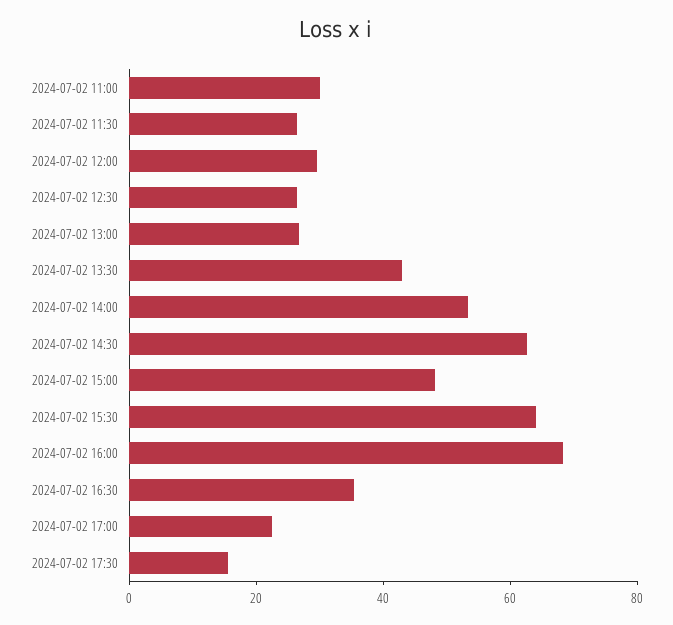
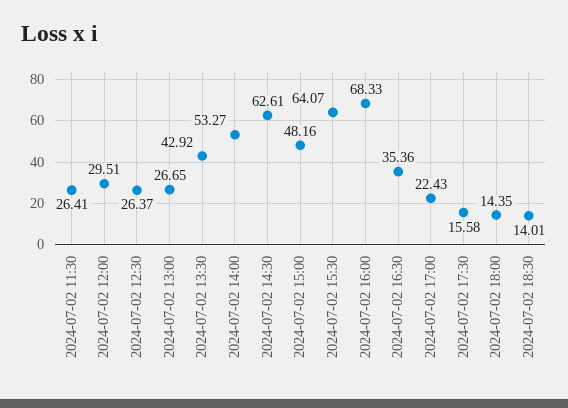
2024-07-02 11:00: 30 -> none
2024-07-02 18:00: none -> 14.35
2024-07-02 18:30: none -> 14.01

